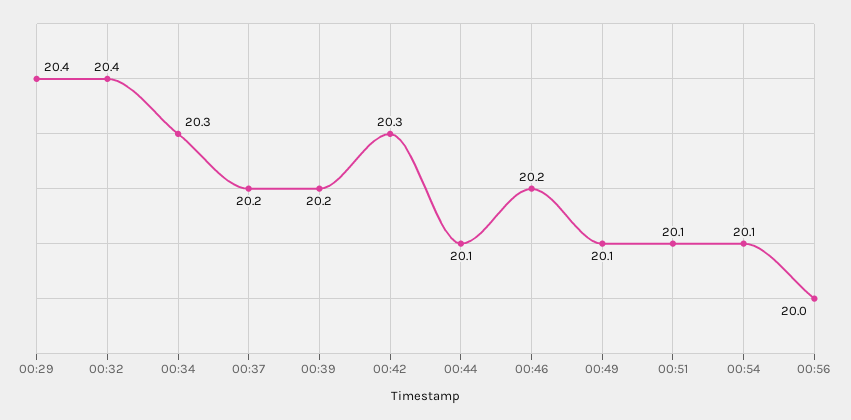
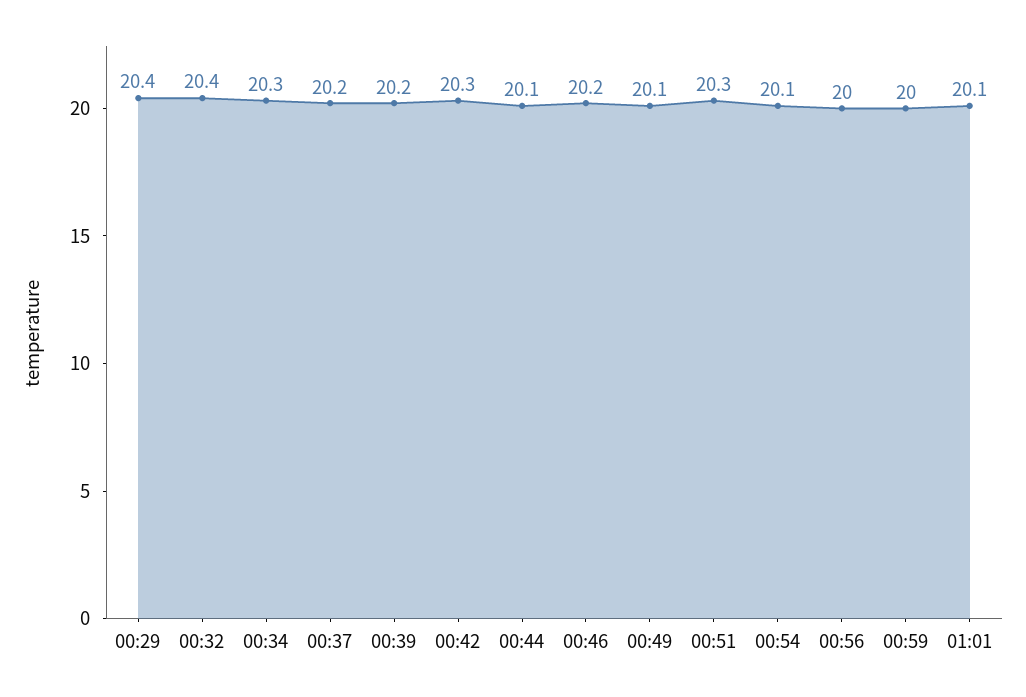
00:51: 20.1 -> 20.3
00:59: none -> 20
01:01: none -> 20.1

